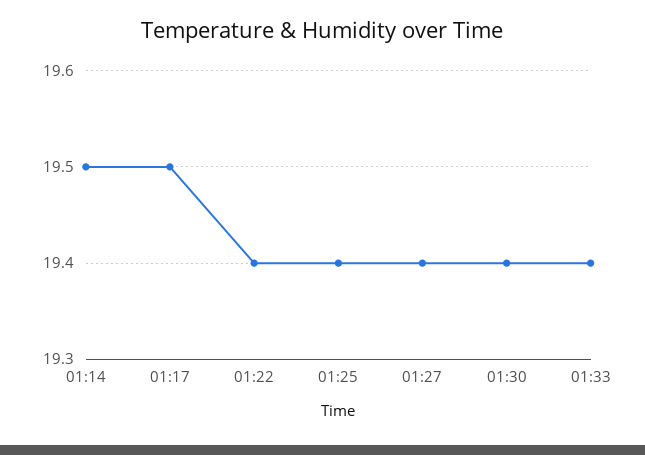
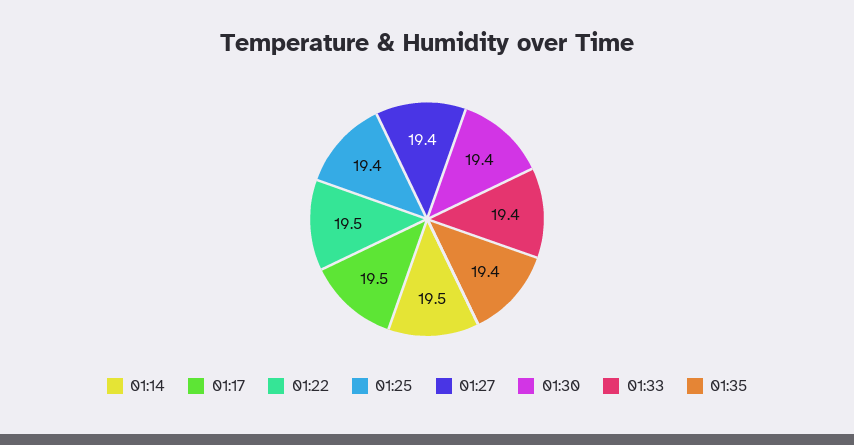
01:22: 19.4 -> 19.5
01:35: none -> 19.4

